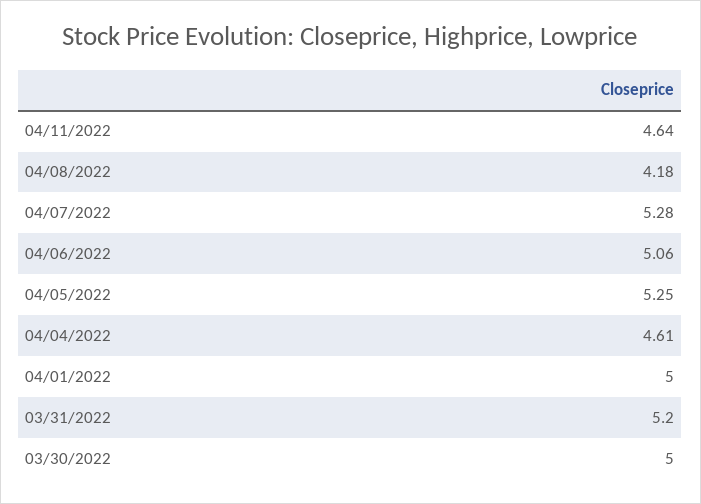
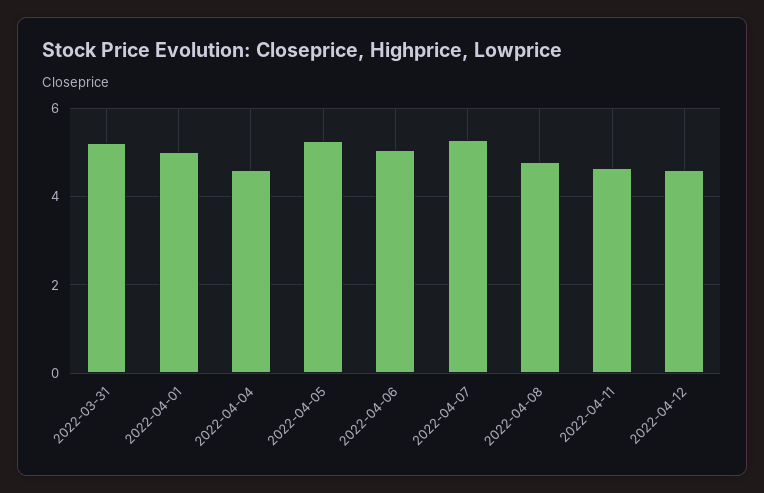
04/08/2022: 4.18 -> 4.8
03/30/2022: 5 -> none
2022-04-12: none -> 4.6

